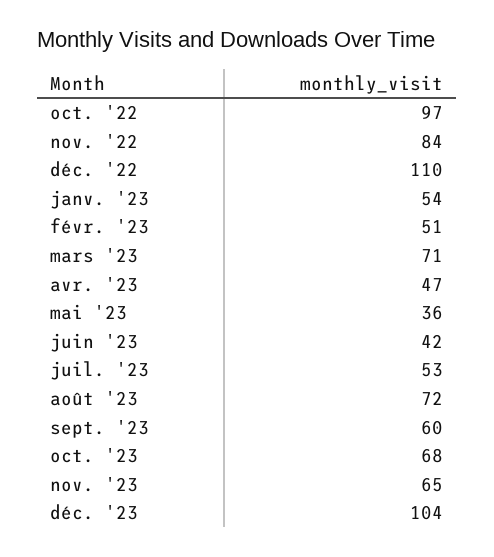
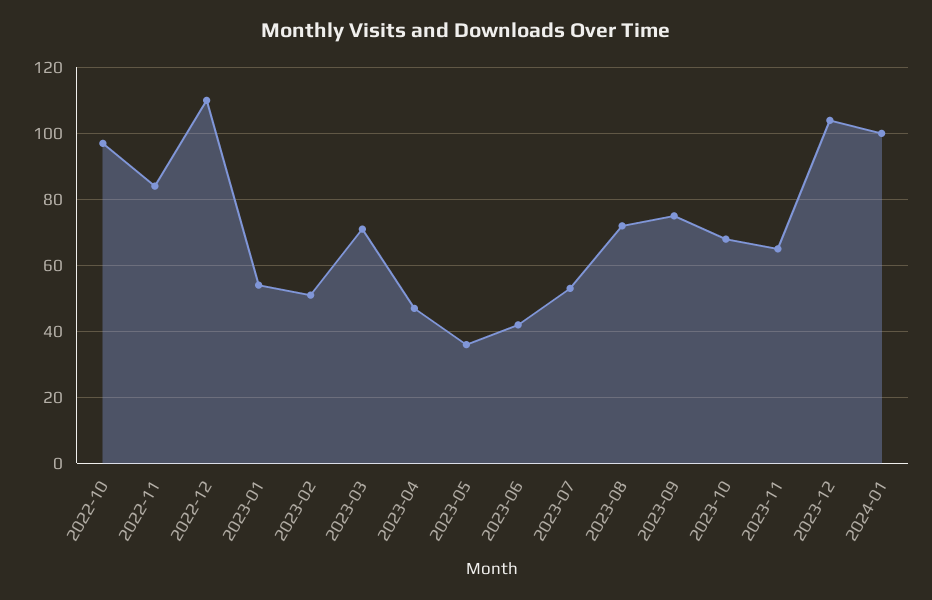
sept. '23: 60 -> 75
2024-01: none -> 100

